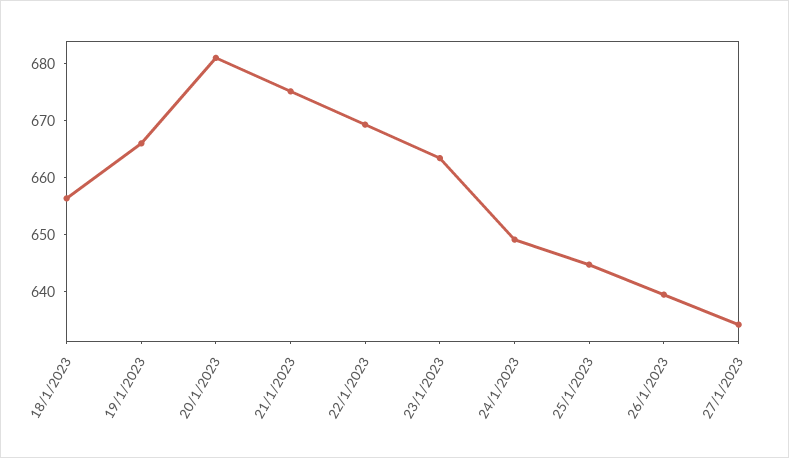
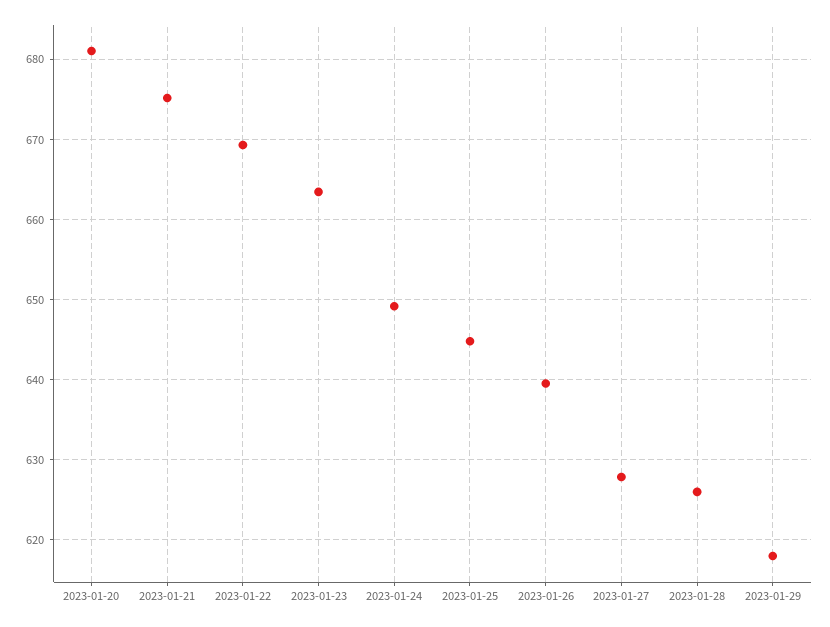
18/1/2023: 656 -> none
19/1/2023: 666 -> none
27/1/2023: 634 -> 628
2023-01-28: none -> 626
2023-01-29: none -> 618

